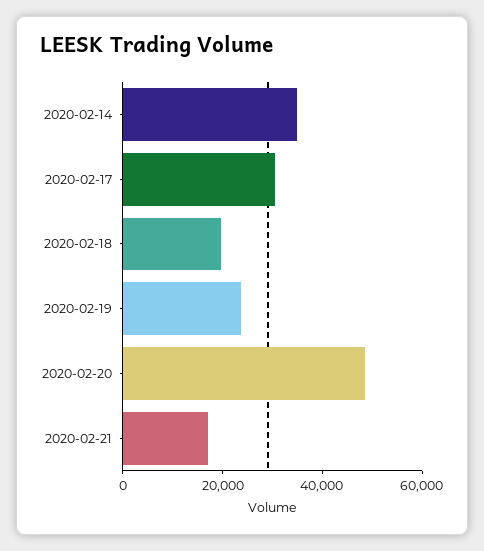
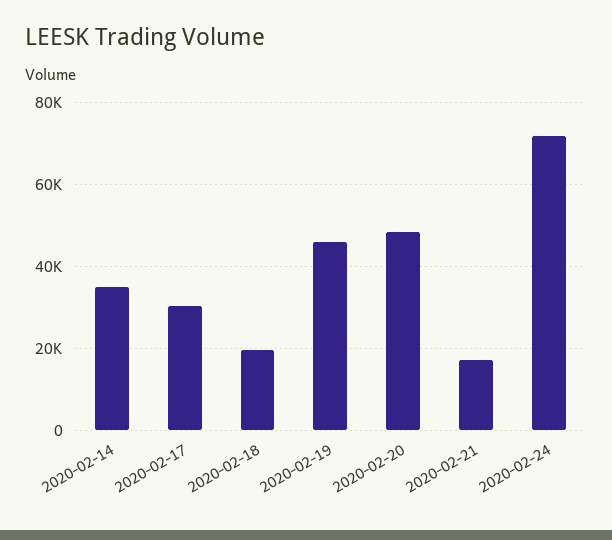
2020-02-19: 25000 -> 46000
2020-02-24: none -> 72000

